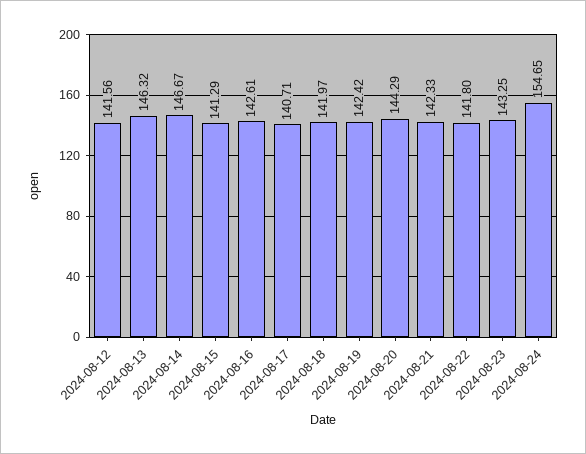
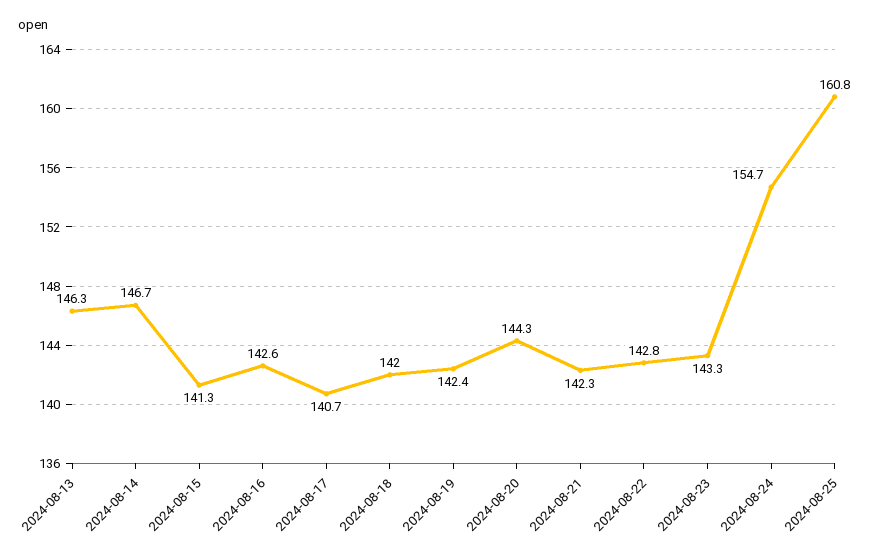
2024-08-12: 141.56 -> none
2024-08-22: 141.8 -> 142.8
2024-08-25: none -> 160.8

